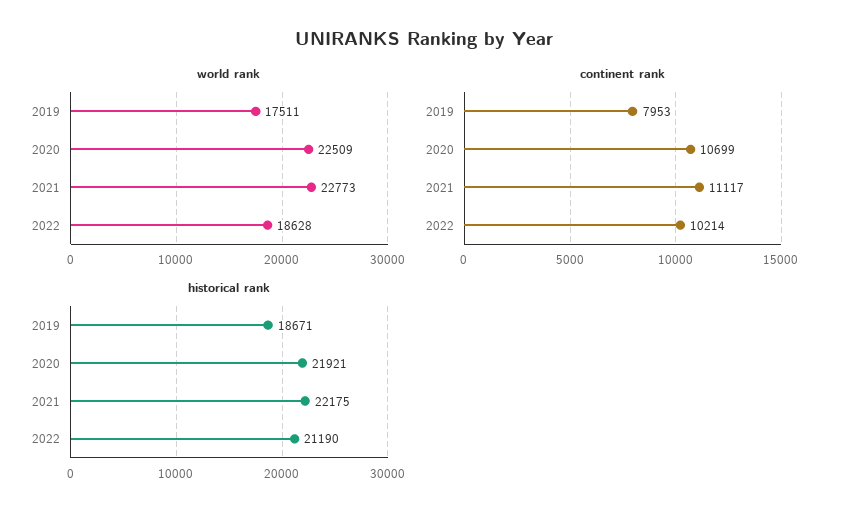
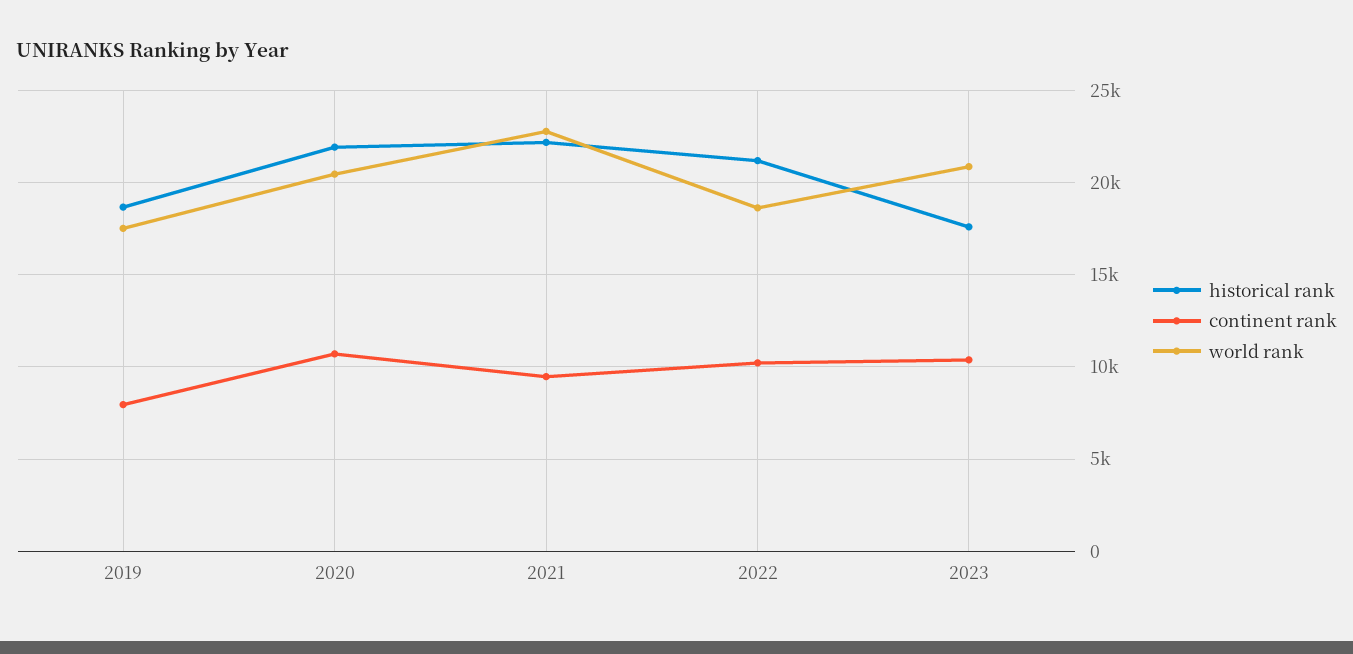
world rank, 2020: 22509 -> 20500
continent rank, 2021: 11117 -> 9500
historical rank, 2023: none -> 17500
continent rank, 2023: none -> 10500
world rank, 2023: none -> 21000

